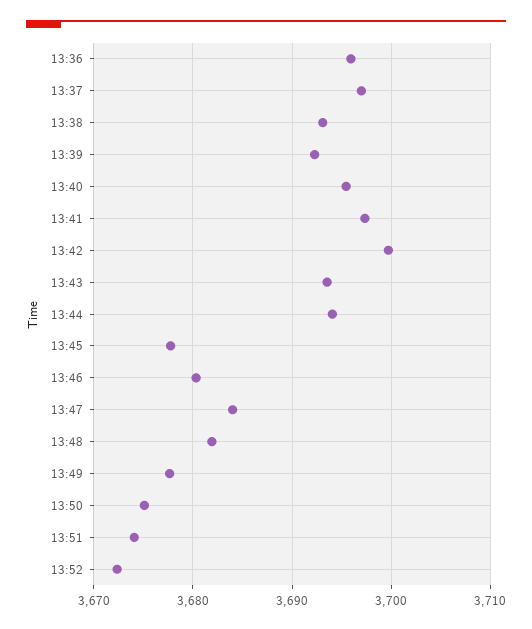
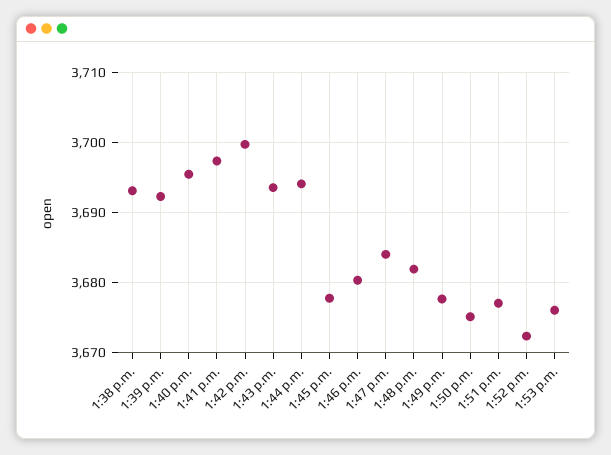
13:36: 3696 -> none
13:37: 3697 -> none
13:51: 3674 -> 3677
1:53 p.m.: none -> 3676

